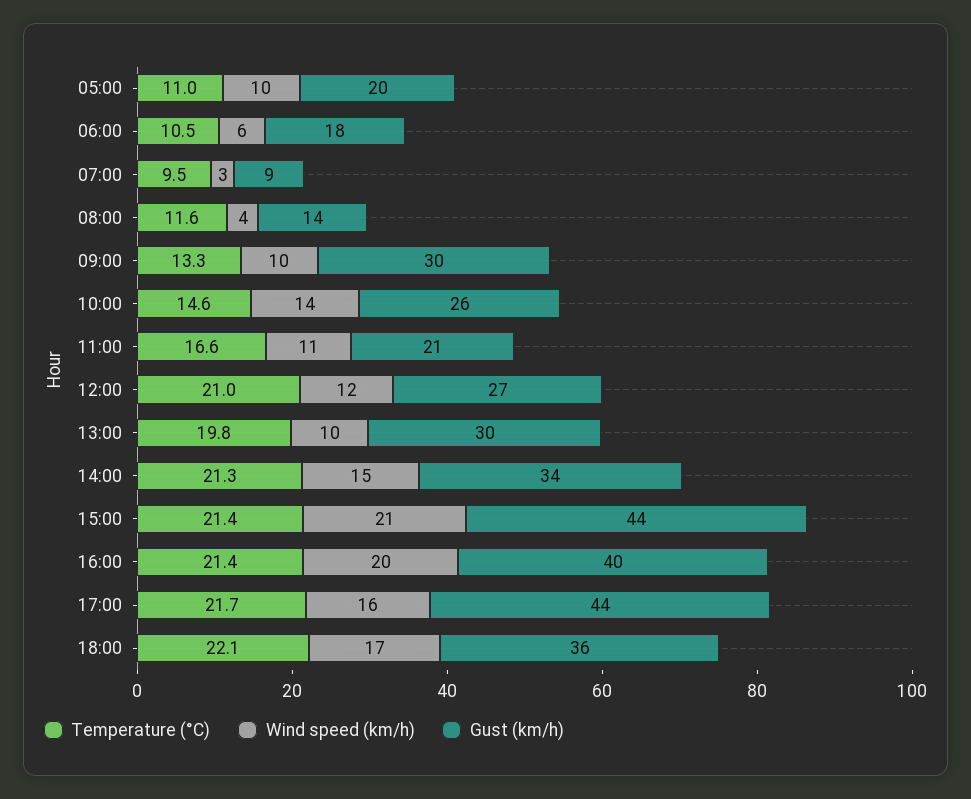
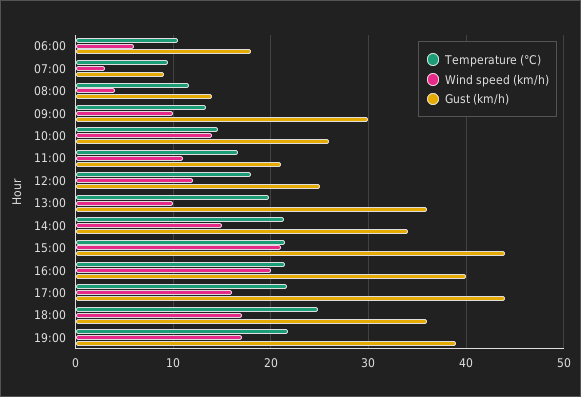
Temperature (°C), 05:00: 11 -> none
Wind speed (km/h), 05:00: 10 -> none
Gust (km/h), 05:00: 20 -> none
Temperature (°C), 12:00: 21 -> 18
Gust (km/h), 12:00: 27 -> 25
Gust (km/h), 13:00: 30 -> 36
Temperature (°C), 18:00: 22.1 -> 25
Temperature (°C), 19:00: none -> 22
Wind speed (km/h), 19:00: none -> 17
Gust (km/h), 19:00: none -> 39

